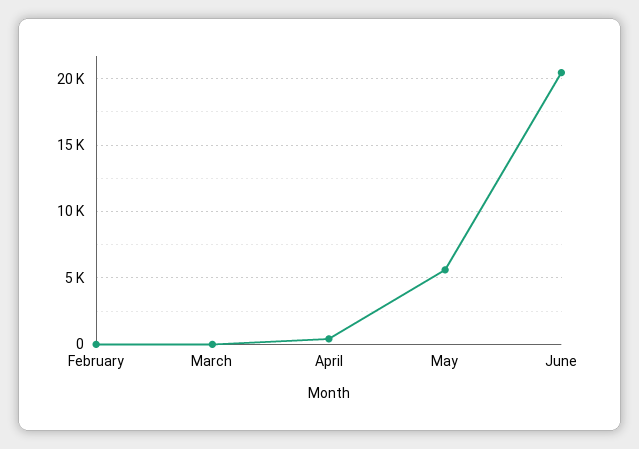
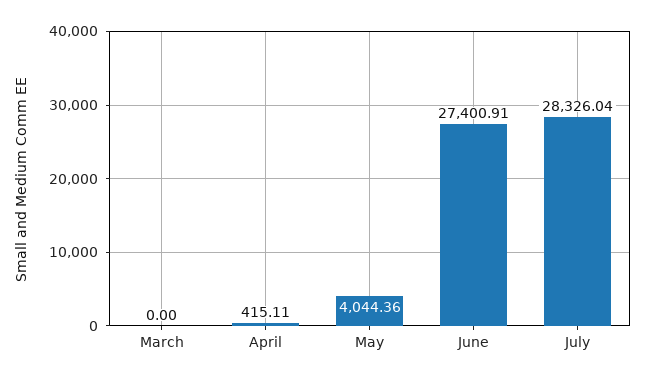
February: 0 -> none
May: 5500 -> 4044.36
June: 20500 -> 27400.91
July: none -> 28326.04

